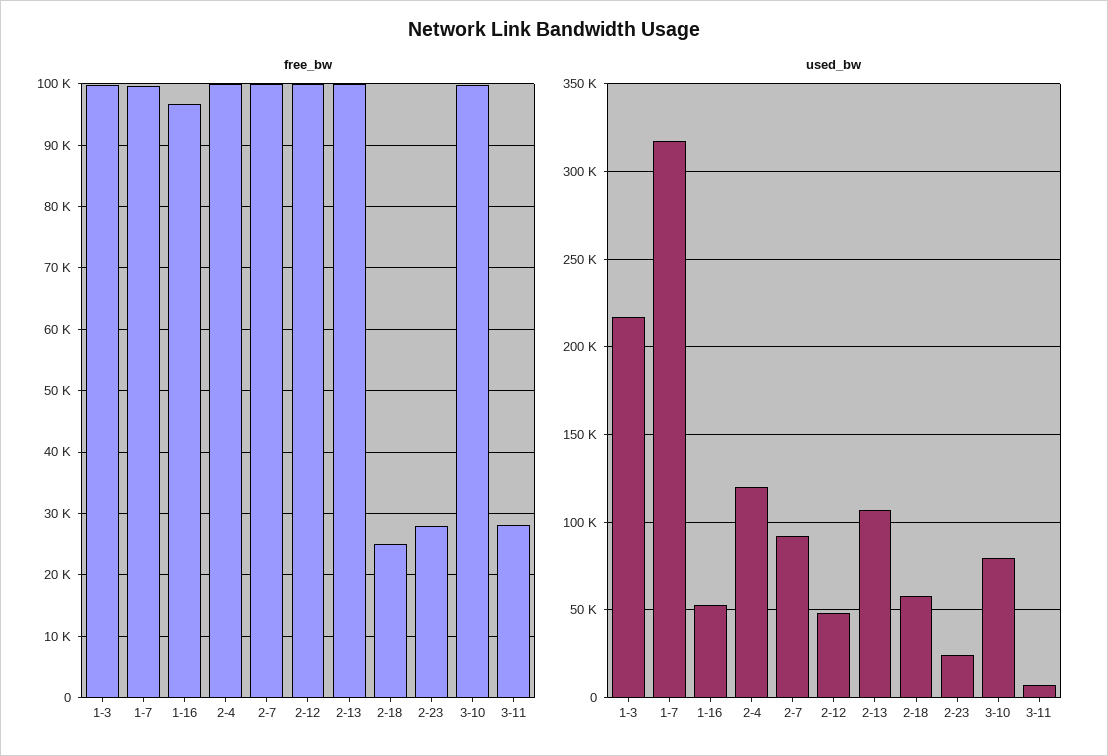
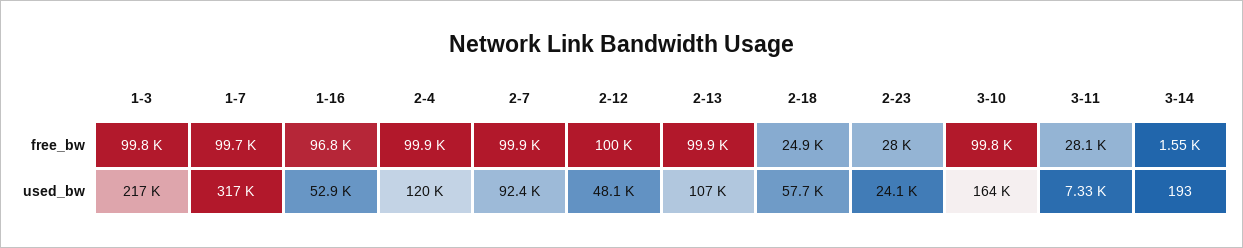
used_bw, 3-10: 80000 -> 164000
free_bw, 3-14: none -> 1550
used_bw, 3-14: none -> 193

